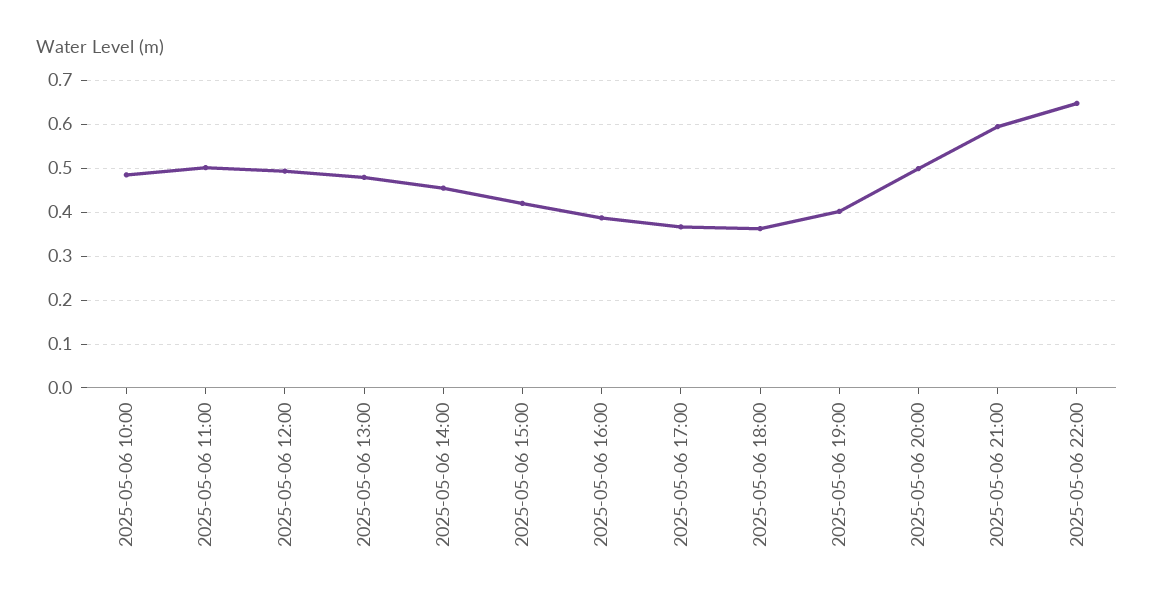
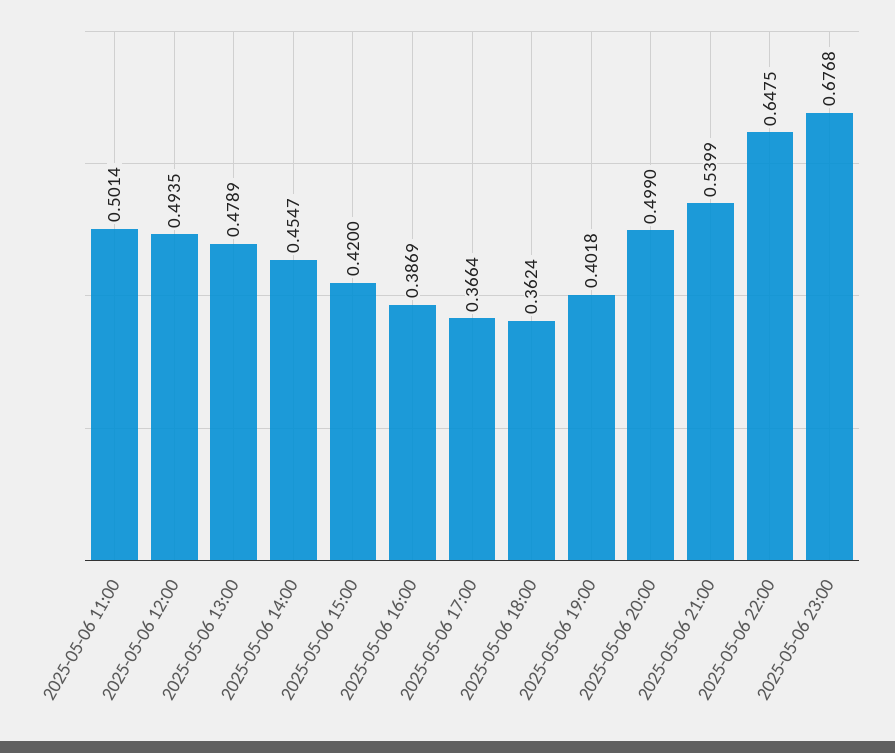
2025-05-06 10:00: 0.48 -> none
2025-05-06 21:00: 0.6 -> 0.5399
2025-05-06 23:00: none -> 0.6768

